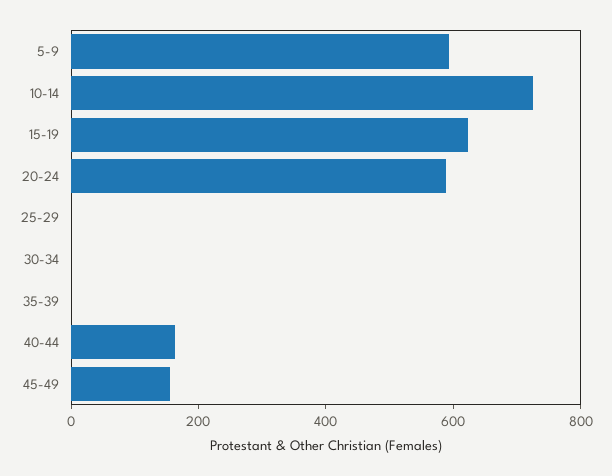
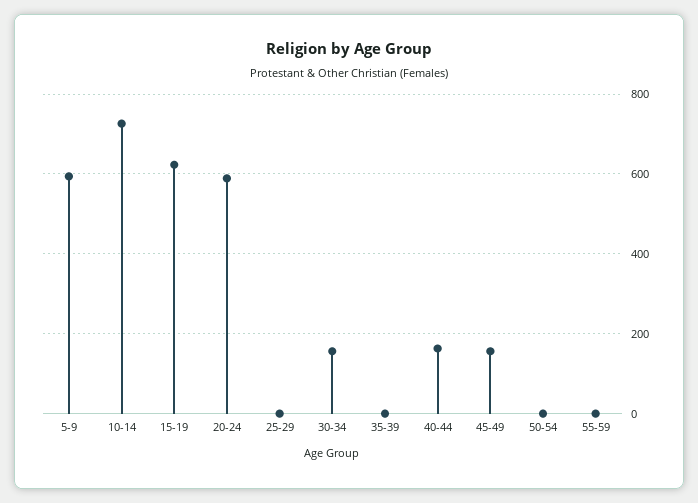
30-34: 0 -> 160
50-54: none -> 0
55-59: none -> 0

